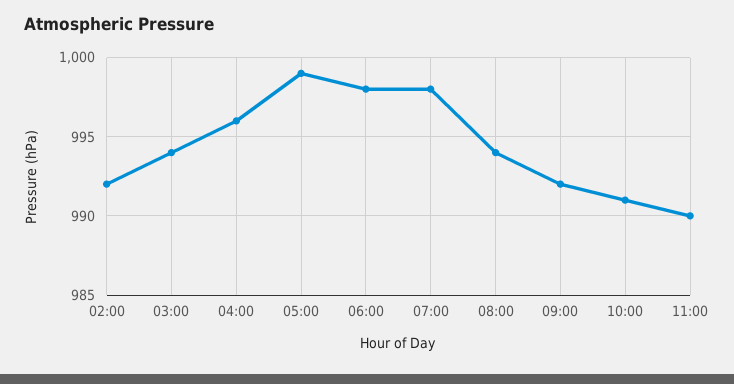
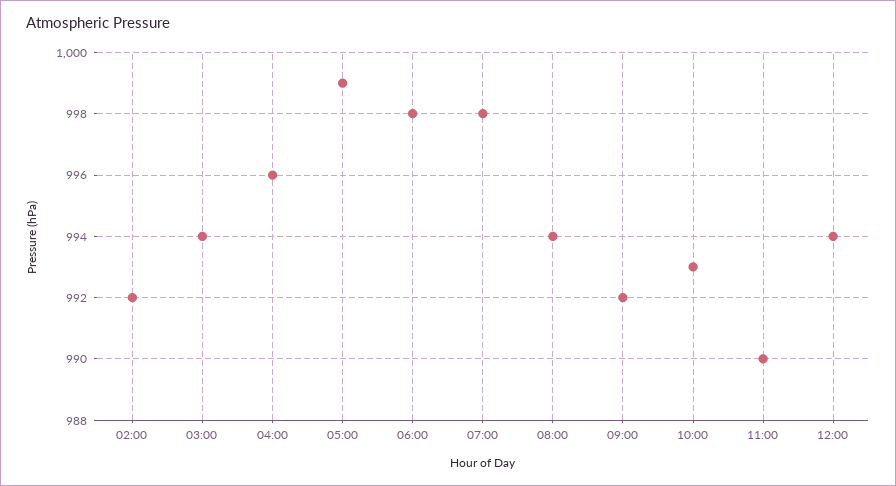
10:00: 991 -> 993
12:00: none -> 994

